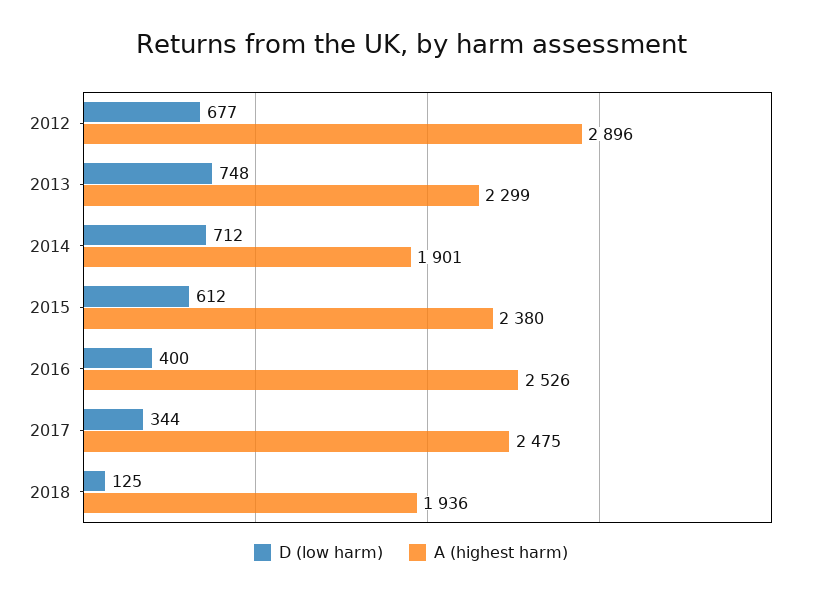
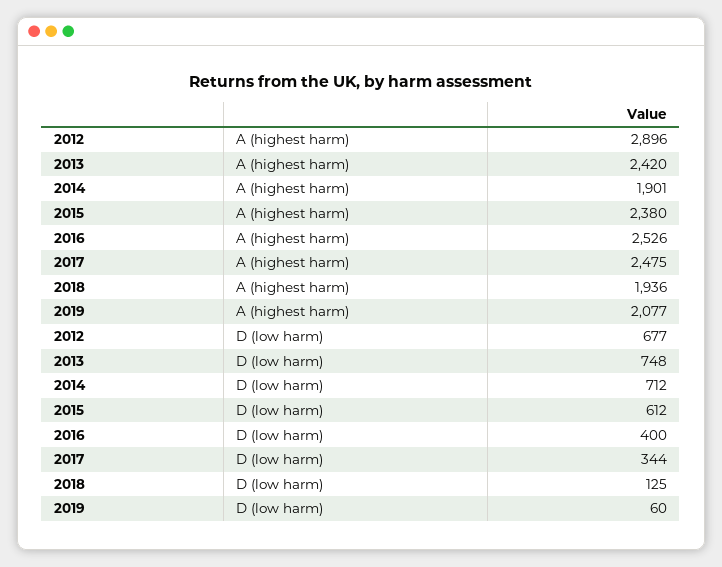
A (highest harm), 2013: 2299 -> 2420
A (highest harm), 2019: none -> 2077
D (low harm), 2019: none -> 60

